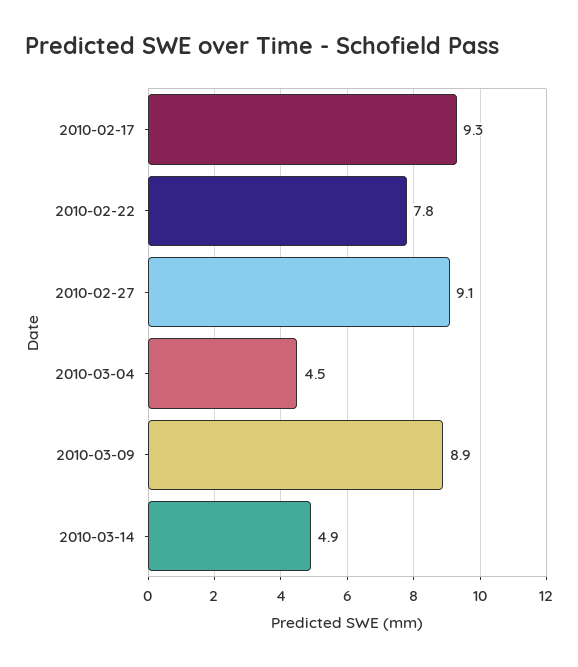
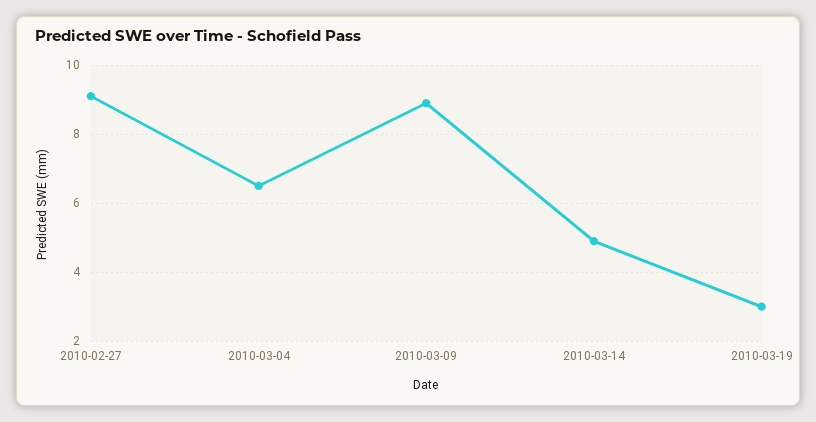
2010-02-17: 9.3 -> none
2010-02-22: 7.8 -> none
2010-03-04: 4.5 -> 6.5
2010-03-19: none -> 3

